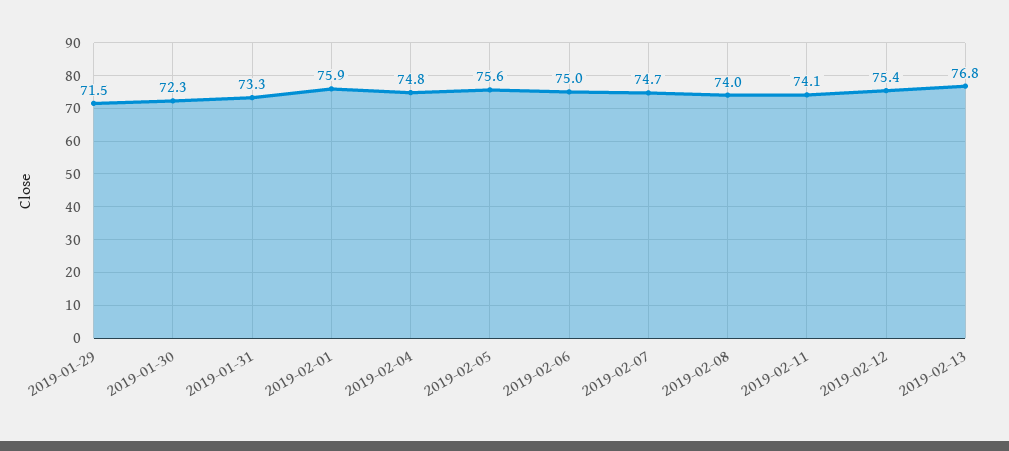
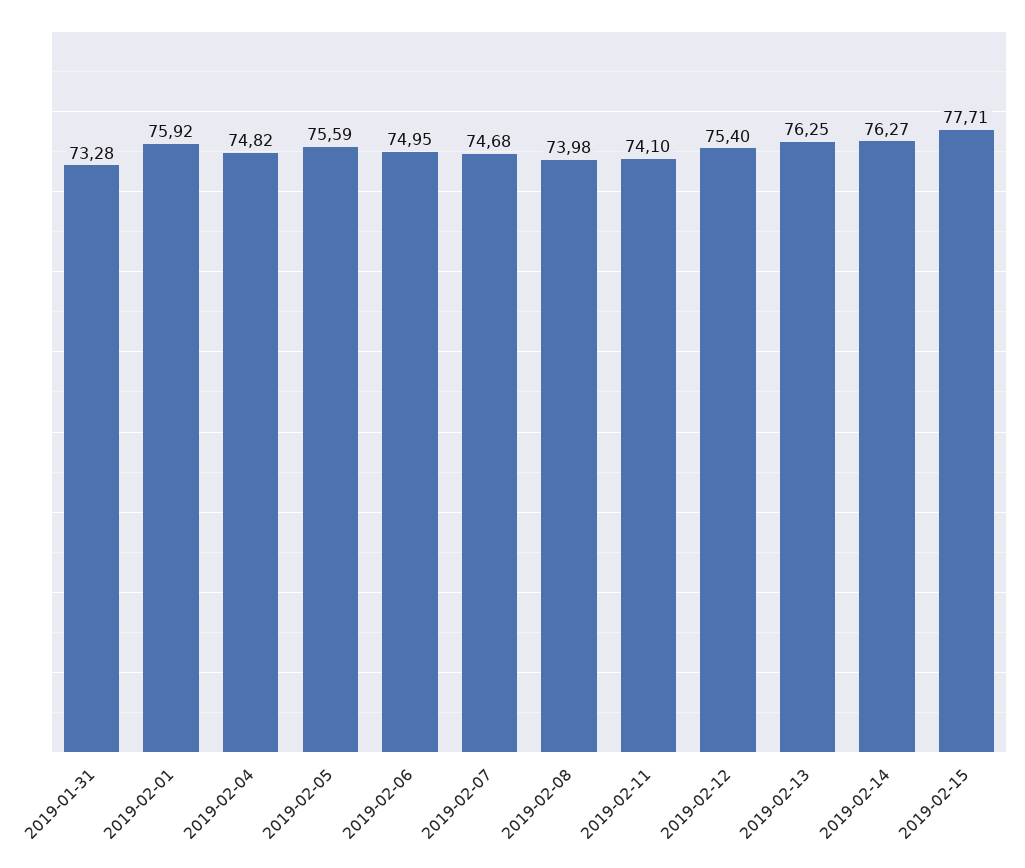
2019-01-29: 71.5 -> none
2019-01-30: 72.3 -> none
2019-02-13: 76.8 -> 76.25
2019-02-14: none -> 76.27
2019-02-15: none -> 77.71

